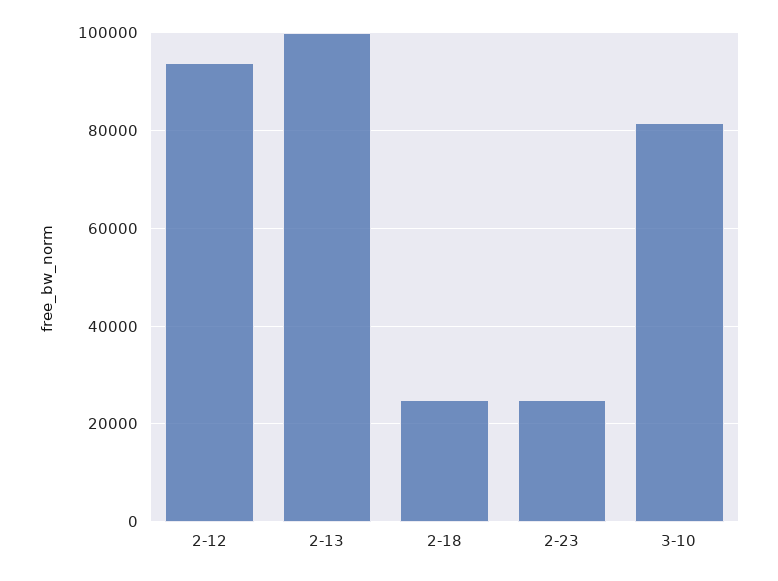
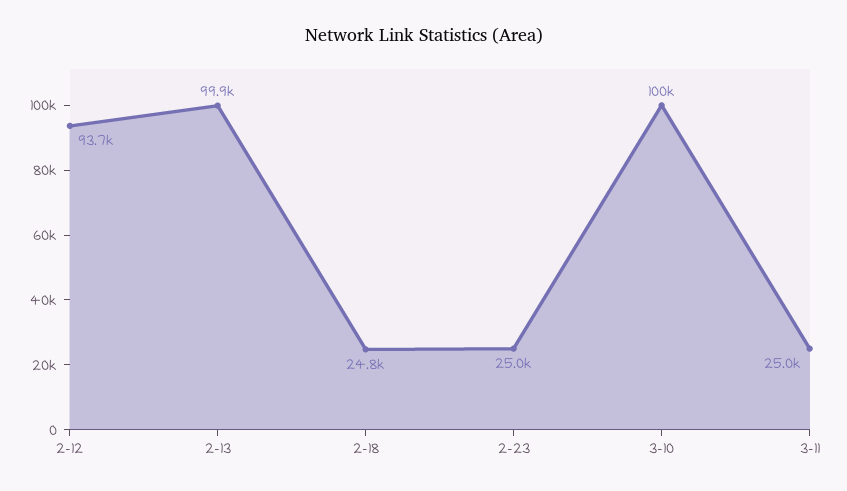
3-10: 82000 -> 100000
3-11: none -> 25000

